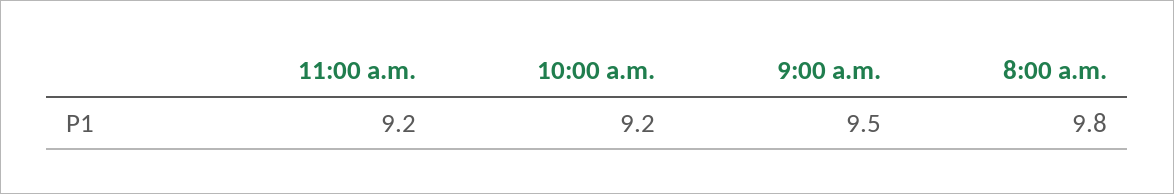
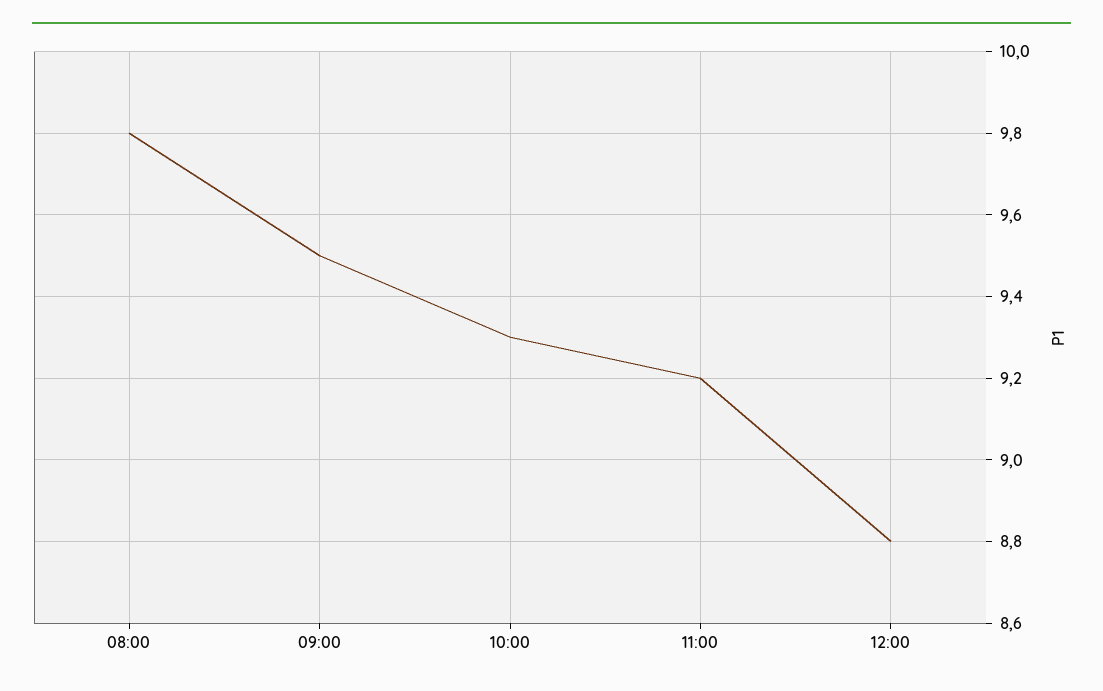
10:00 a.m.: 9.2 -> 9.3
12:00: none -> 8.8

